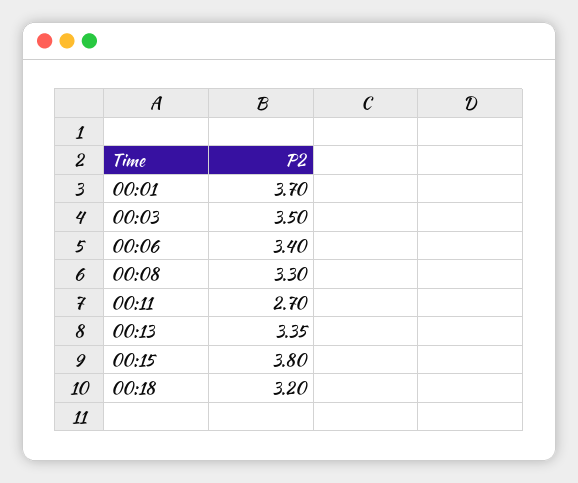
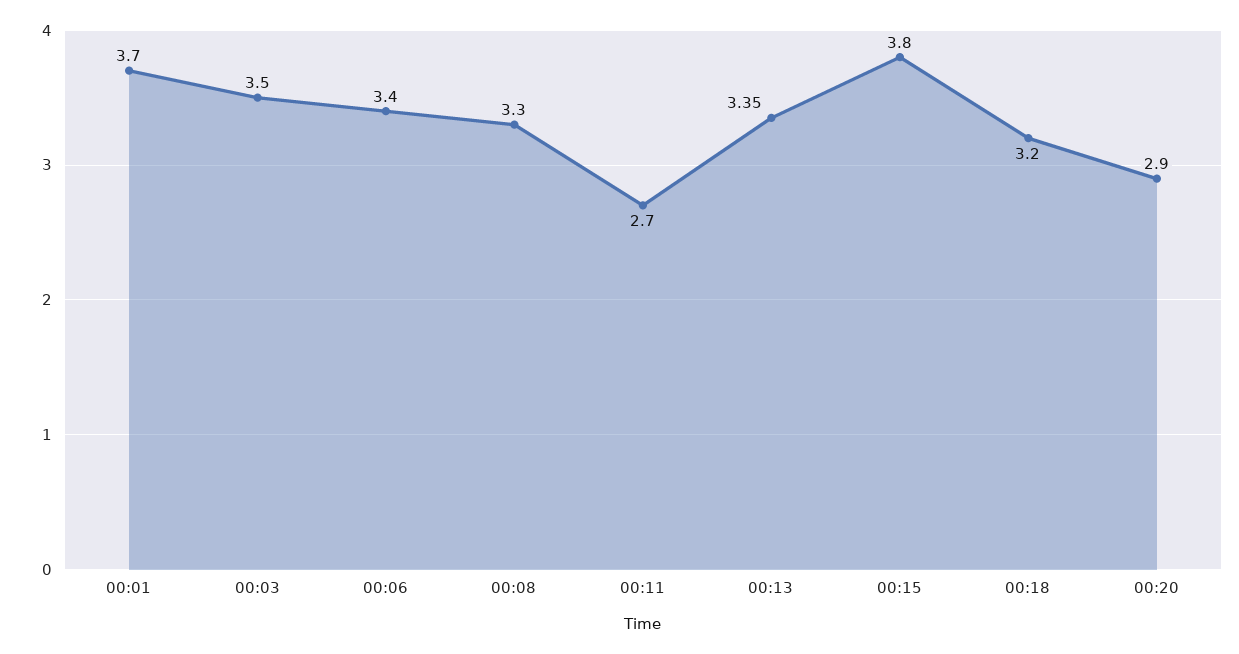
00:20: none -> 2.9

